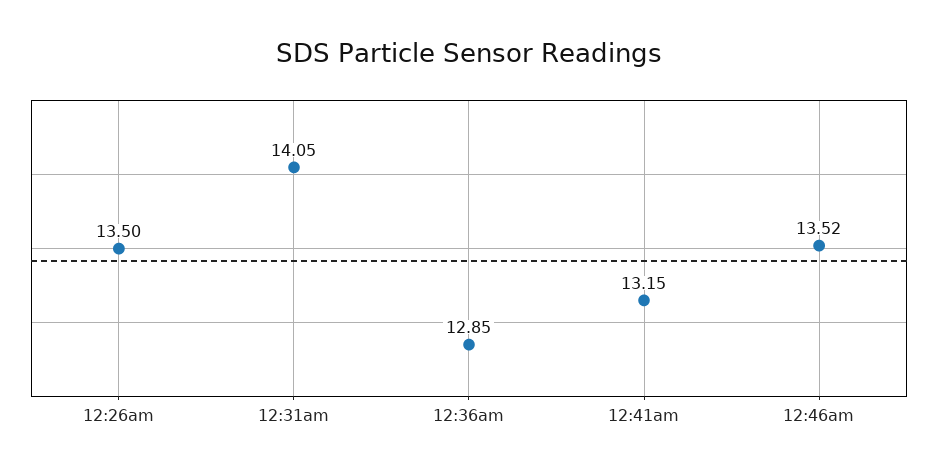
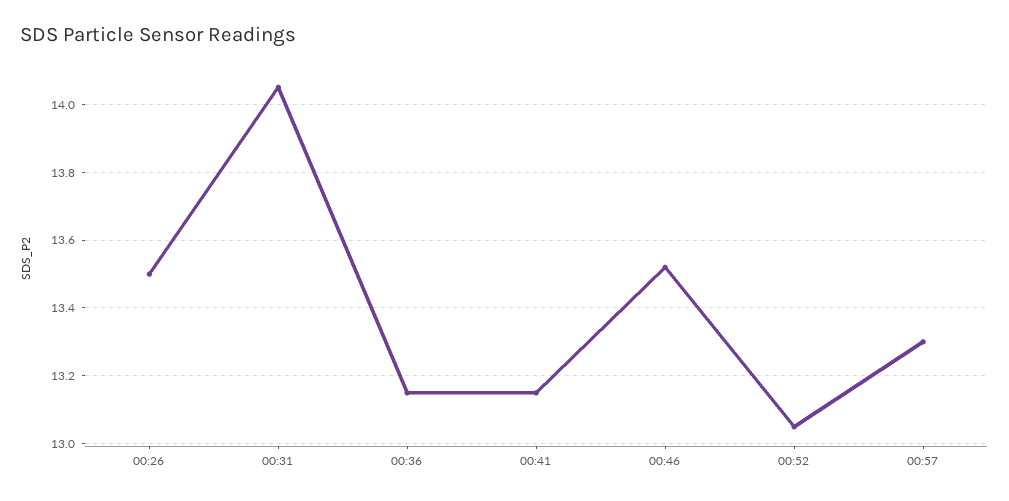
12:36am: 12.85 -> 13.15
00:52: none -> 13.05
00:57: none -> 13.3

